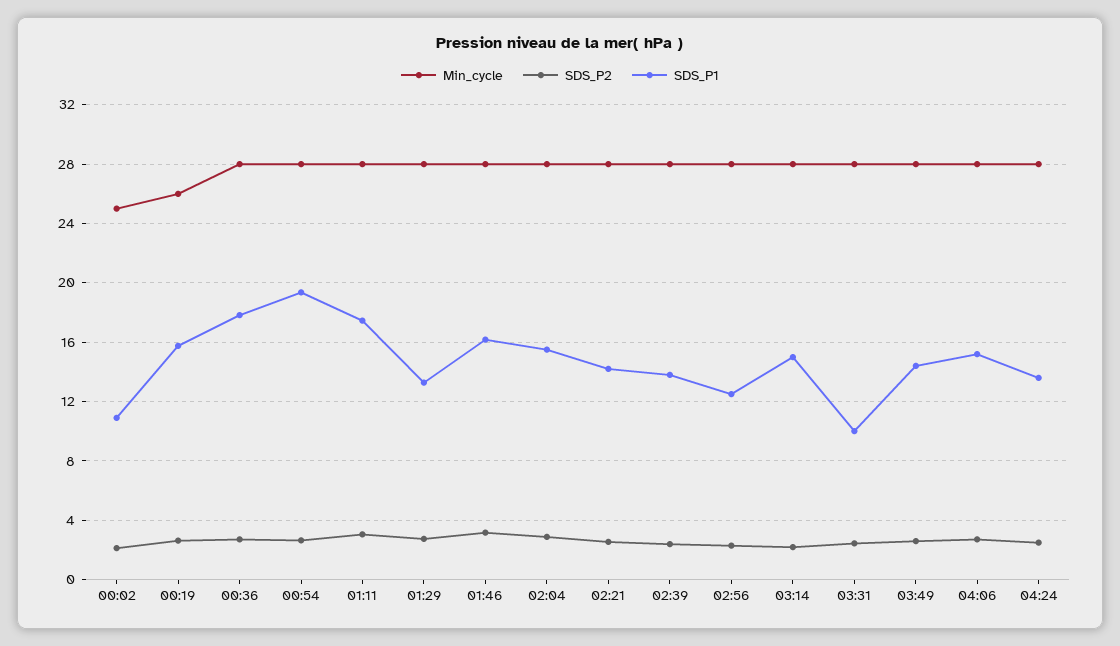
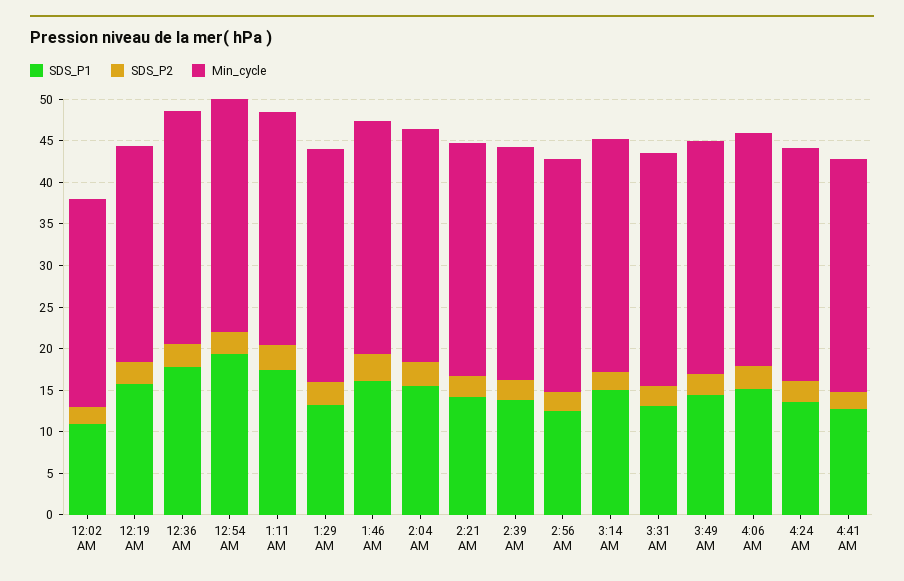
SDS_P1, 03:31: 10 -> 13
SDS_P1, 4:41 AM: none -> 13
SDS_P2, 4:41 AM: none -> 2
Min_cycle, 4:41 AM: none -> 28

